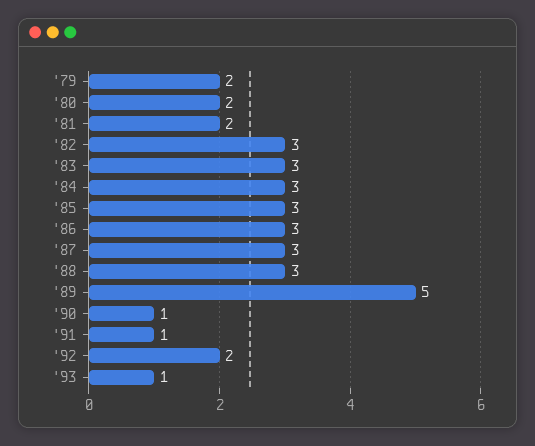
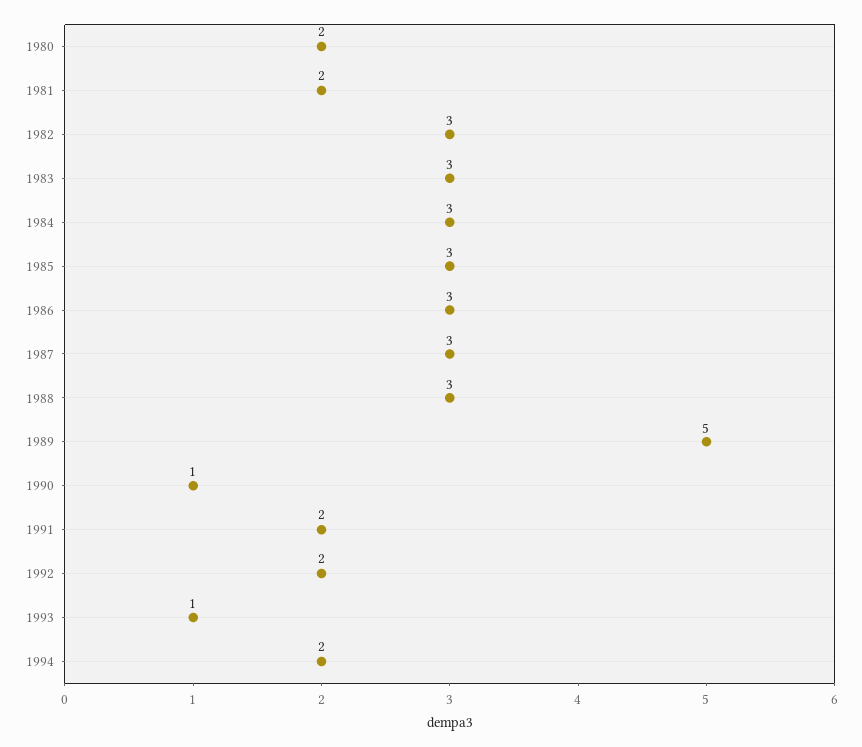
'79: 2 -> none
'91: 1 -> 2
1994: none -> 2

